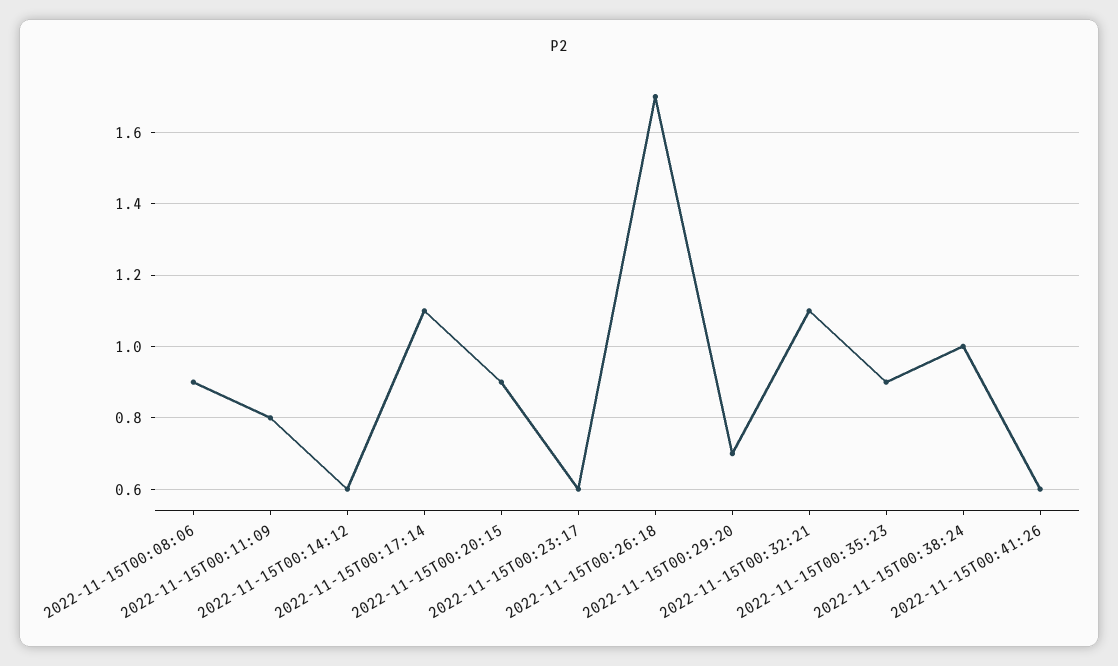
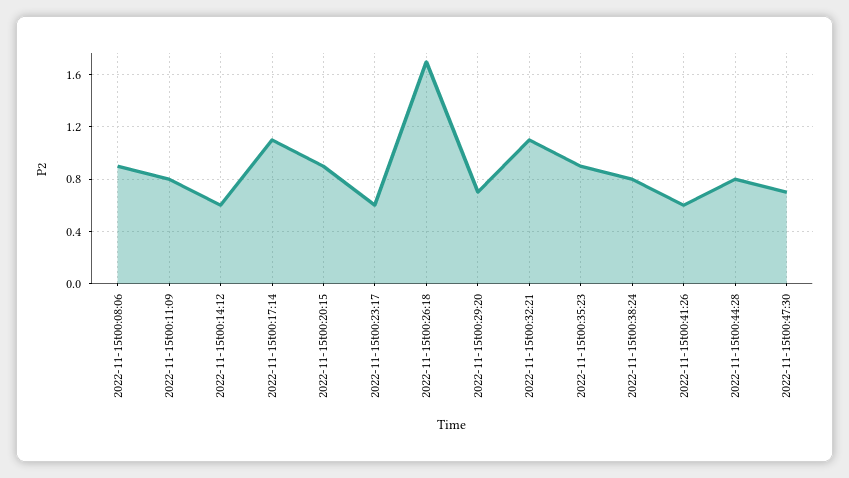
2022-11-15T00:38:24: 1 -> 0.8
2022-11-15t00:44:28: none -> 0.8
2022-11-15t00:47:30: none -> 0.7

